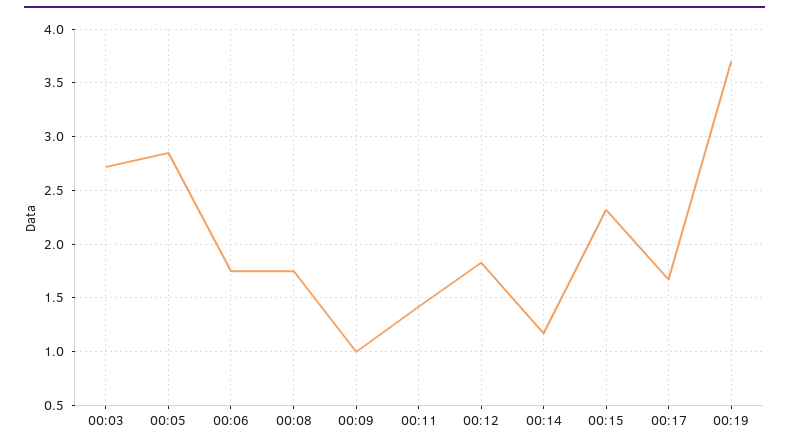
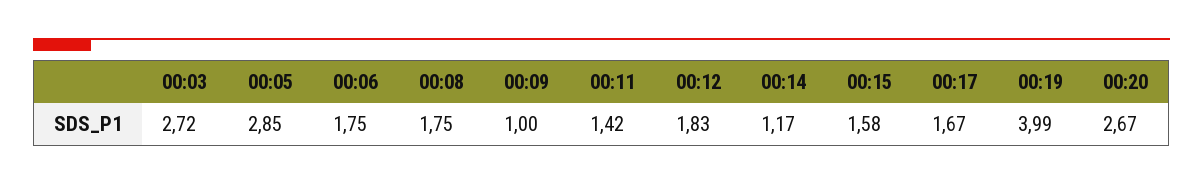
00:15: 2.3 -> 1.58
00:19: 3.7 -> 3.99
00:20: none -> 2.67

